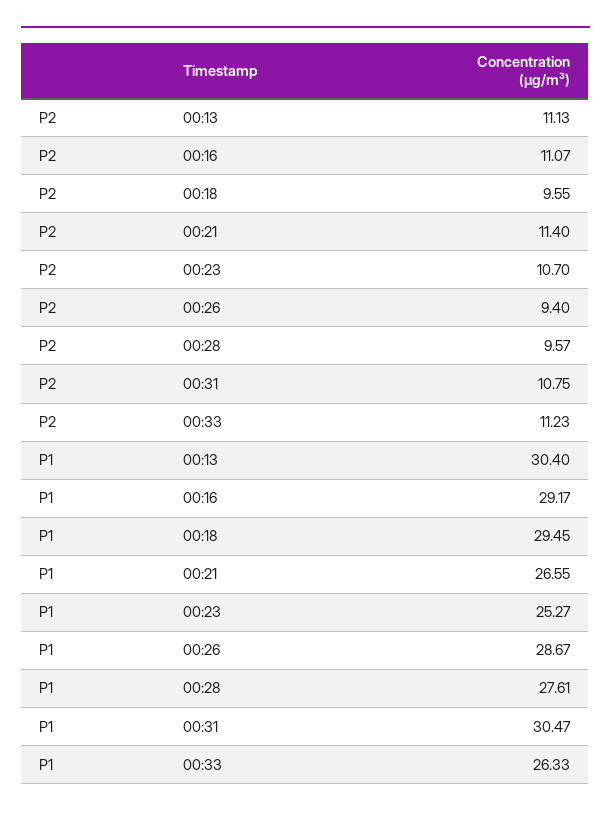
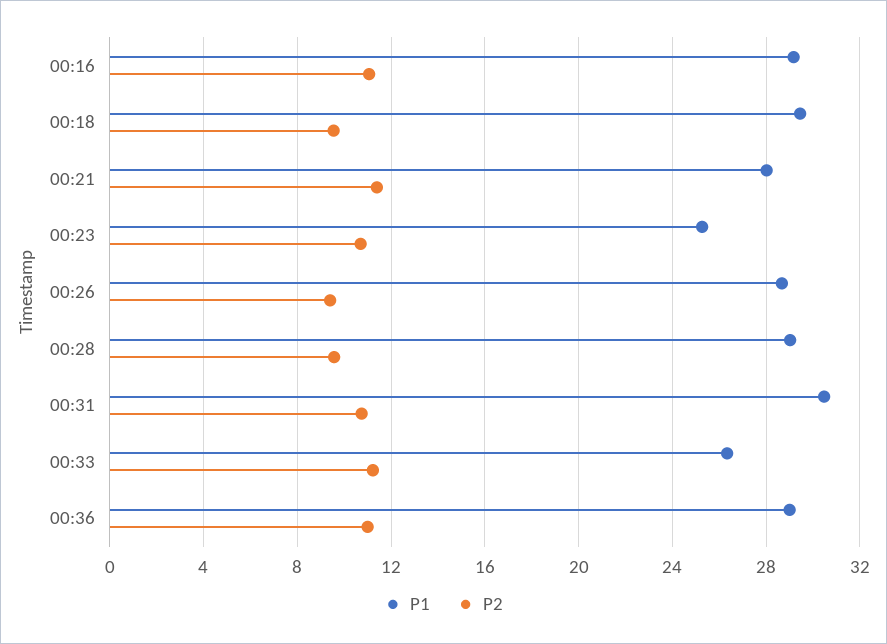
P2, 00:13: 11.13 -> none
P1, 00:13: 30.4 -> none
P1, 00:21: 26.55 -> 28
P1, 00:28: 27.61 -> 29
P1, 00:36: none -> 29
P2, 00:36: none -> 11

